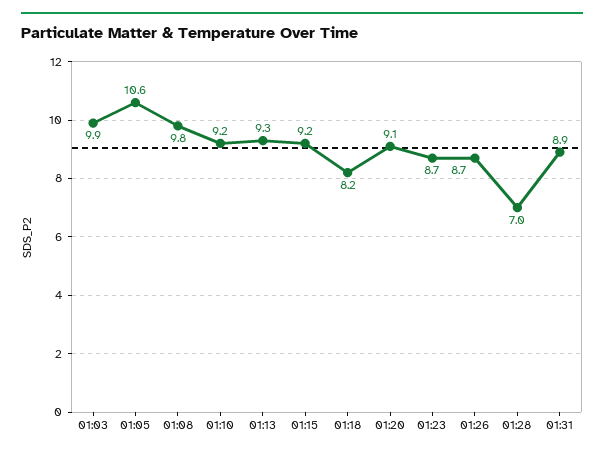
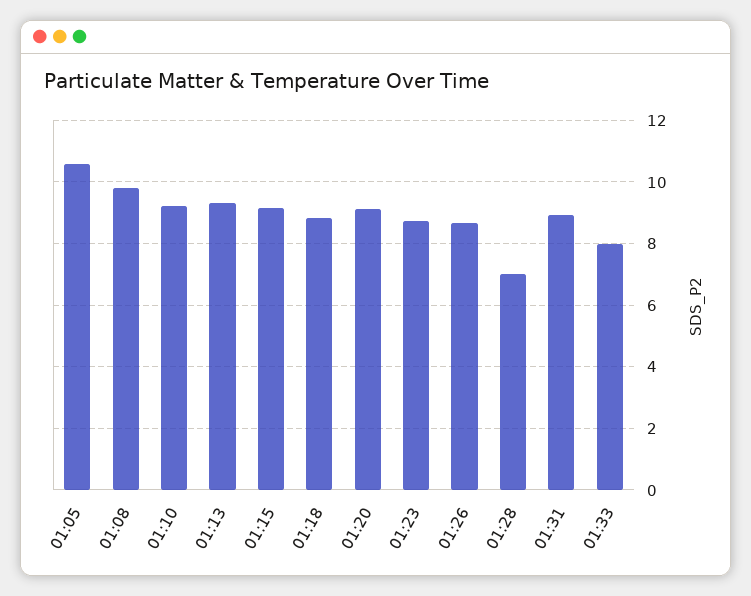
01:03: 9.9 -> none
01:18: 8.2 -> 8.8
01:33: none -> 8

